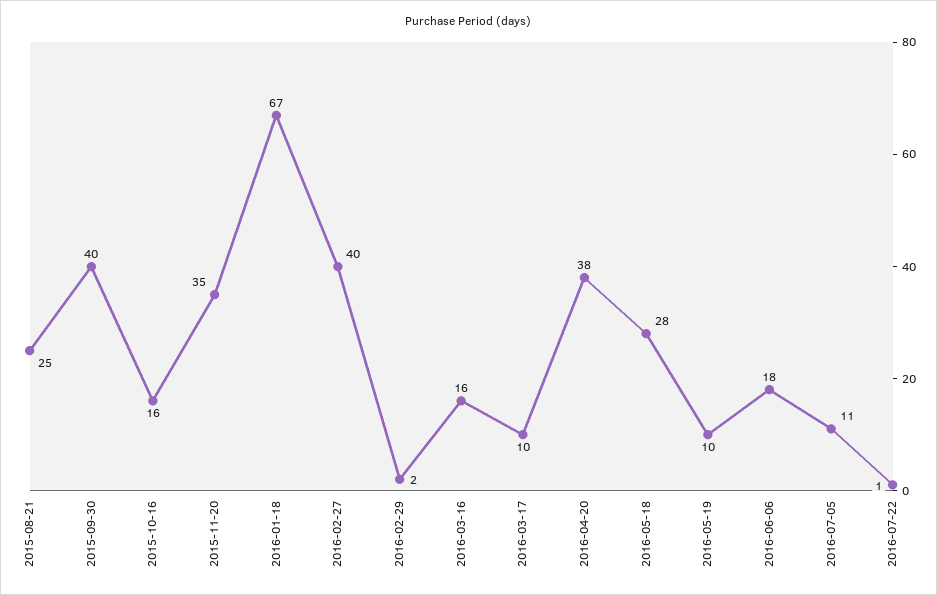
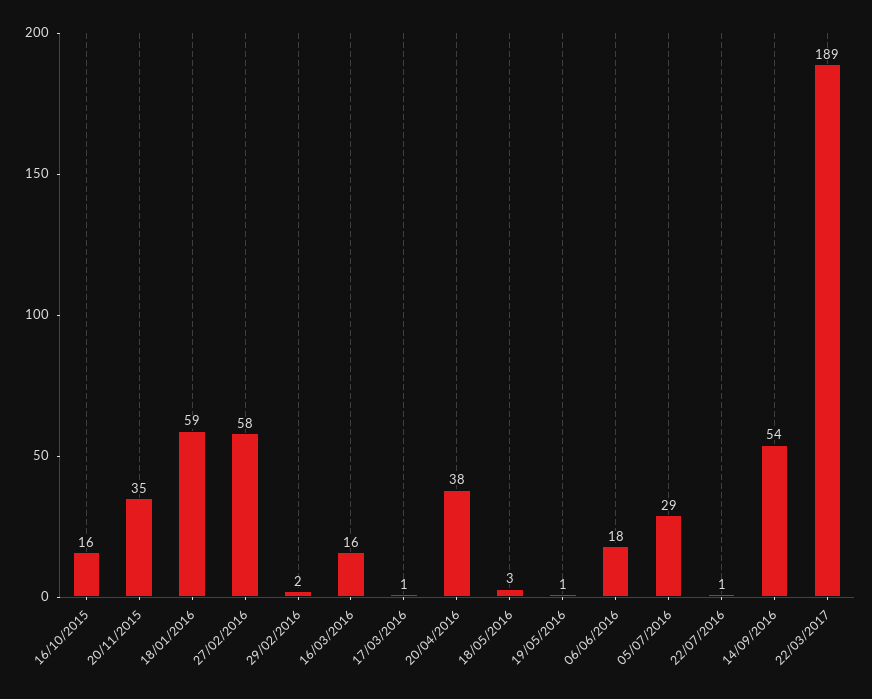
2015-08-21: 25 -> none
2015-09-30: 40 -> none
2016-01-18: 67 -> 59
2016-02-27: 40 -> 58
2016-03-17: 10 -> 1
2016-05-18: 28 -> 3
2016-05-19: 10 -> 1
2016-07-05: 11 -> 29
14/09/2016: none -> 54
22/03/2017: none -> 189

